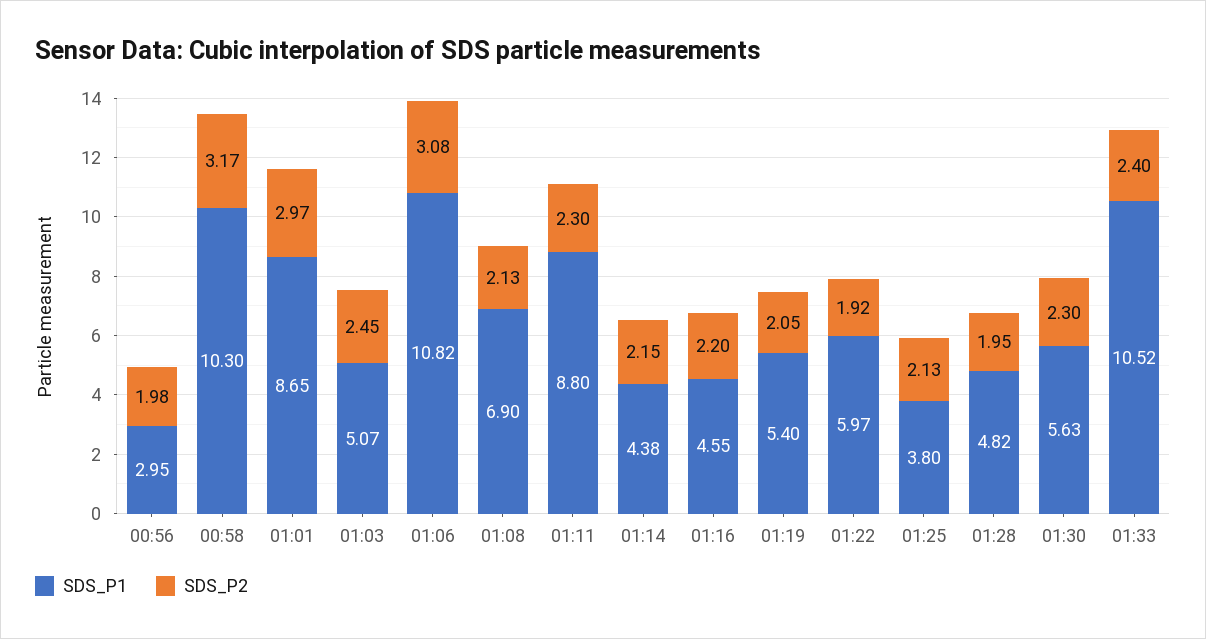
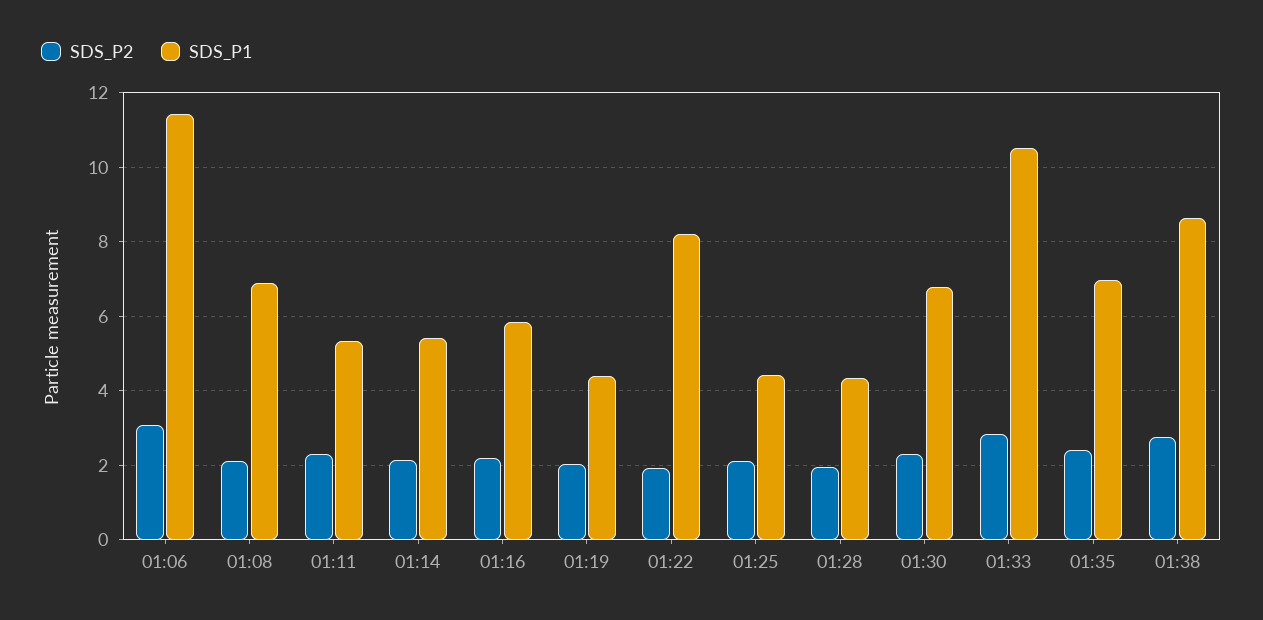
SDS_P1, 00:56: 2.95 -> none
SDS_P2, 00:56: 1.98 -> none
SDS_P1, 00:58: 10.3 -> none
SDS_P2, 00:58: 3.17 -> none
SDS_P1, 01:01: 8.65 -> none
SDS_P2, 01:01: 2.97 -> none
SDS_P1, 01:03: 5.07 -> none
SDS_P2, 01:03: 2.45 -> none
SDS_P1, 01:06: 10.82 -> 11.4
SDS_P1, 01:11: 8.8 -> 5.4
SDS_P1, 01:14: 4.38 -> 5.4
SDS_P1, 01:16: 4.55 -> 5.8
SDS_P1, 01:19: 5.4 -> 4.4
SDS_P1, 01:22: 5.97 -> 8.2
SDS_P1, 01:25: 3.8 -> 4.4
SDS_P1, 01:28: 4.82 -> 4.4
SDS_P1, 01:30: 5.63 -> 6.8
SDS_P2, 01:33: 2.4 -> 2.8
SDS_P2, 01:35: none -> 2.4
SDS_P1, 01:35: none -> 7
SDS_P2, 01:38: none -> 2.8
SDS_P1, 01:38: none -> 8.6

